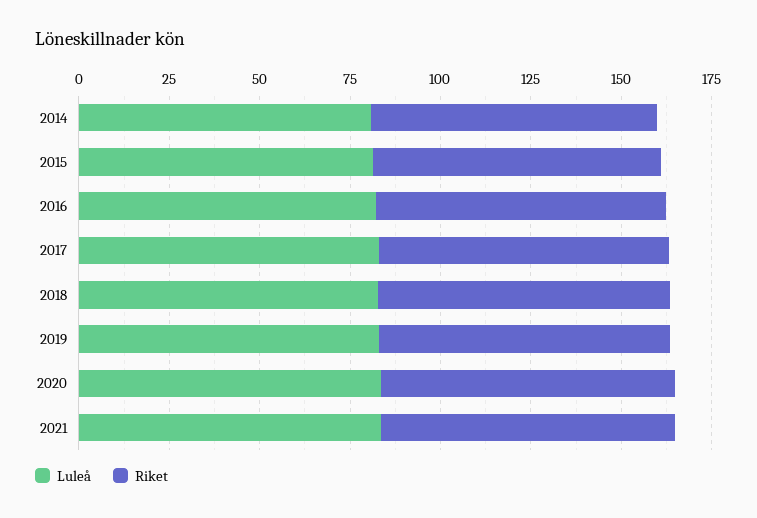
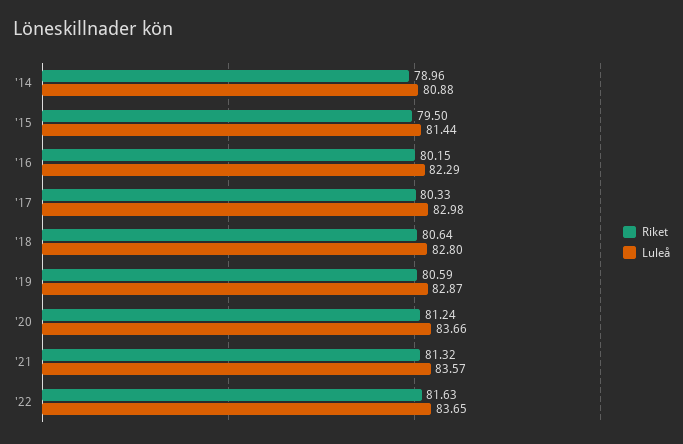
Riket, '22: none -> 81.63
Luleå, '22: none -> 83.65

